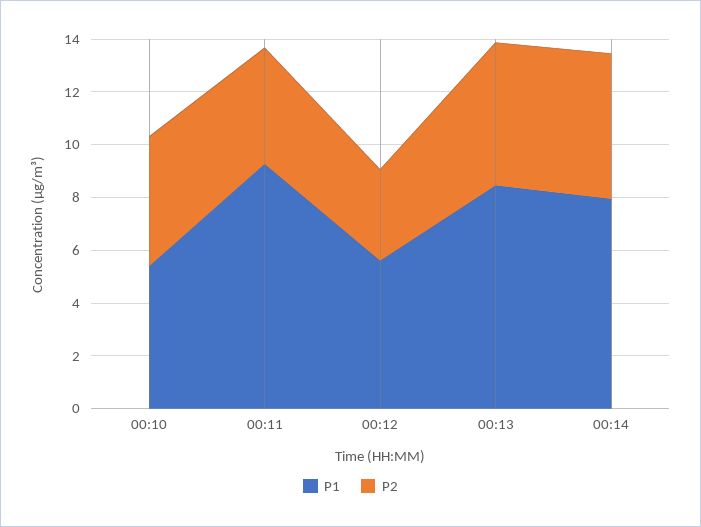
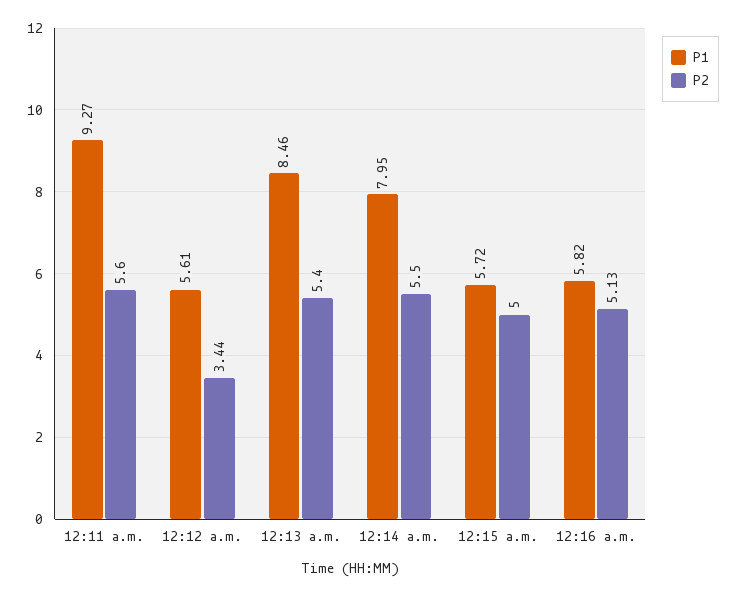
P1, 00:10: 5.5 -> none
P2, 00:10: 5 -> none
P2, 00:11: 4.5 -> 5.6
P1, 12:15 a.m.: none -> 5.72
P2, 12:15 a.m.: none -> 5
P1, 12:16 a.m.: none -> 5.82
P2, 12:16 a.m.: none -> 5.13

